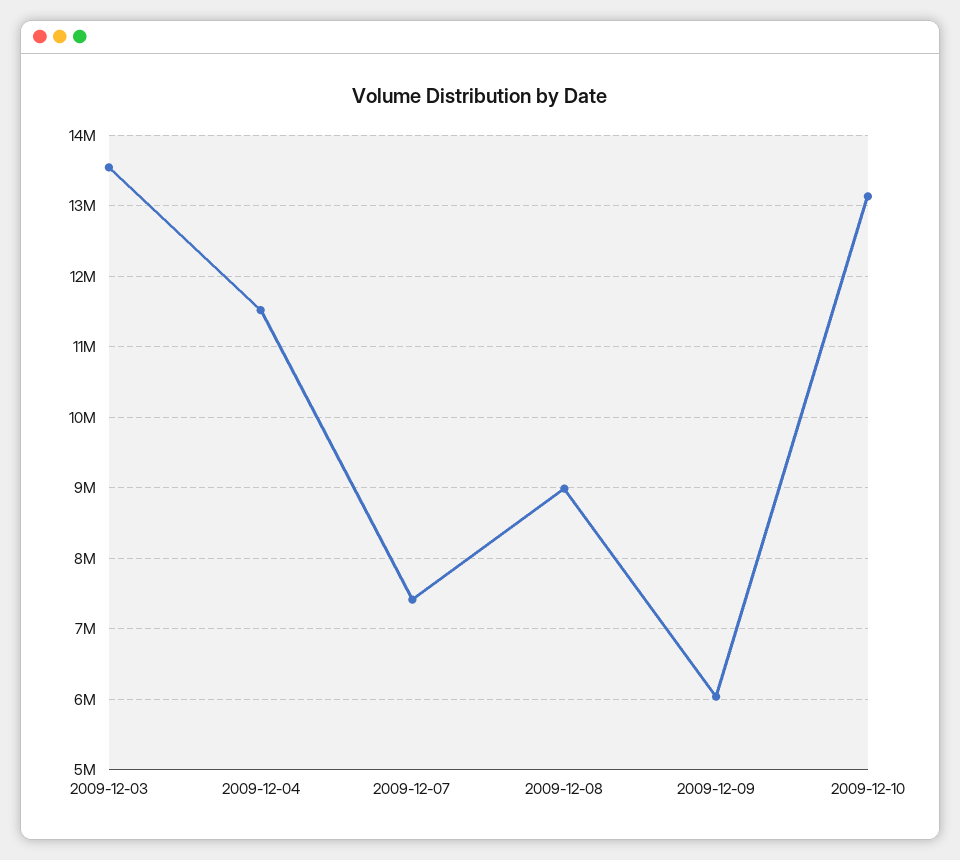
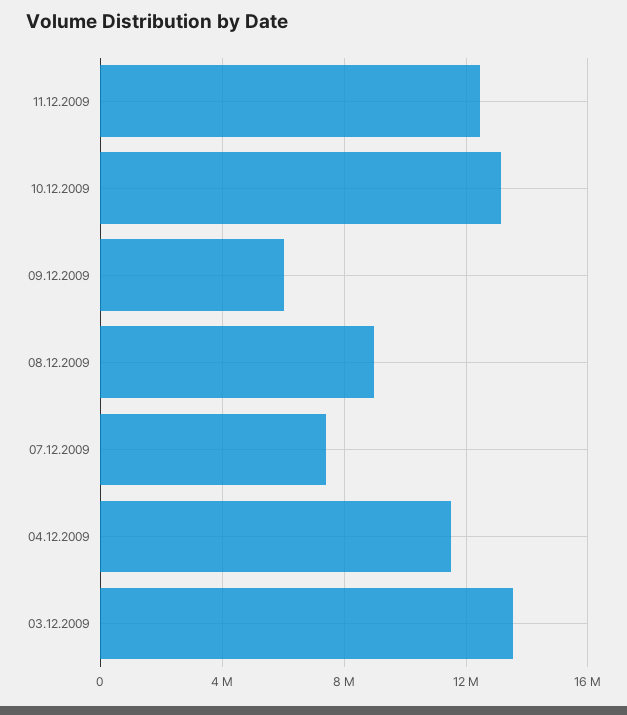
11.12.2009: none -> 12500000

